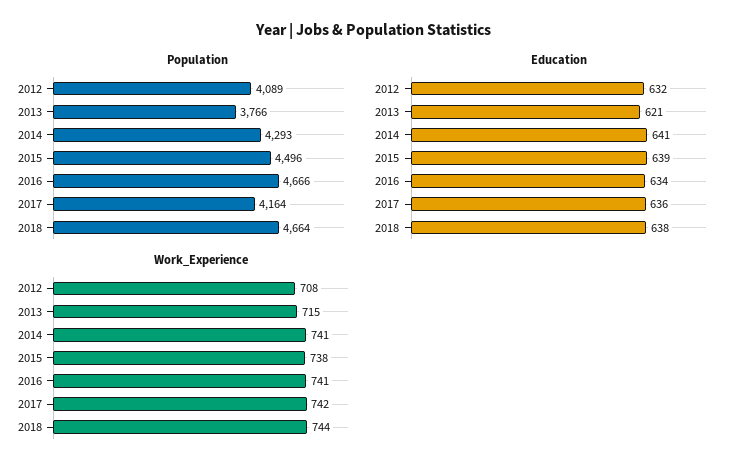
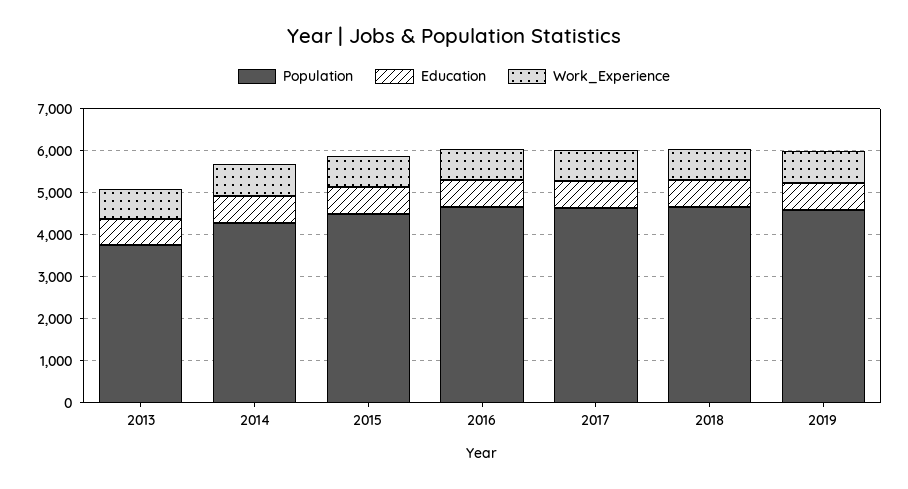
Population, 2012: 4089 -> none
Population, 2017: 4164 -> 4600
Education, 2012: 632 -> none
Work_Experience, 2012: 708 -> none
Population, 2019: none -> 4600
Education, 2019: none -> 600
Work_Experience, 2019: none -> 800

